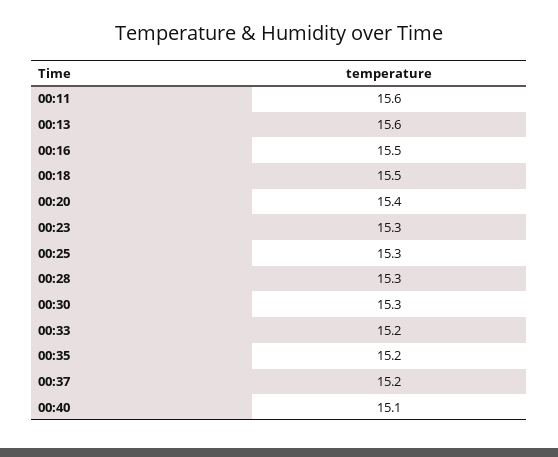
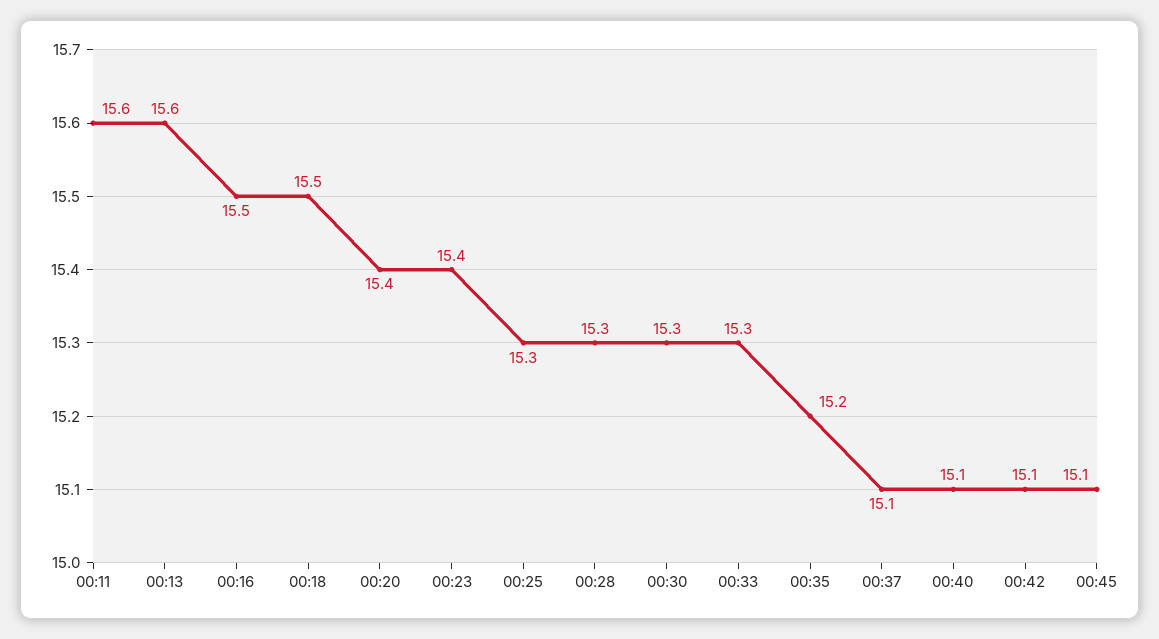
00:23: 15.3 -> 15.4
00:33: 15.2 -> 15.3
00:37: 15.2 -> 15.1
00:42: none -> 15.1
00:45: none -> 15.1

